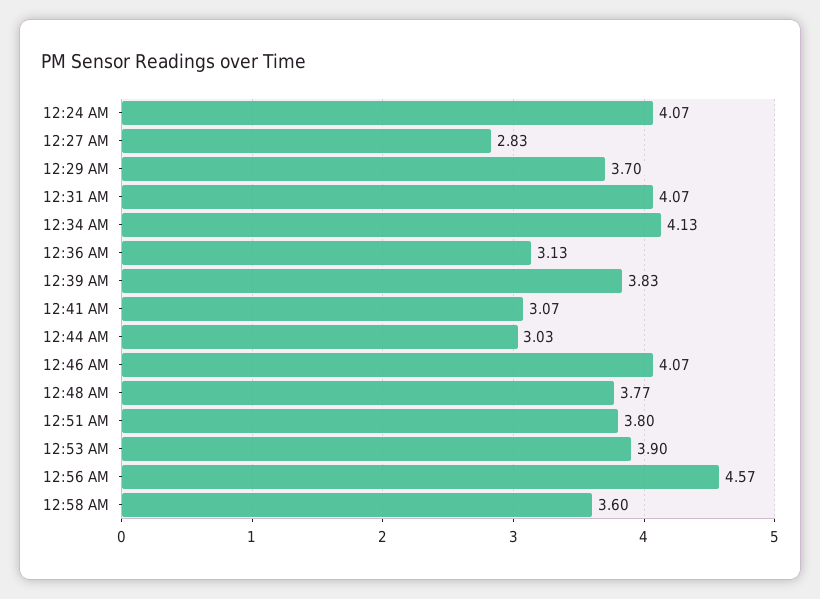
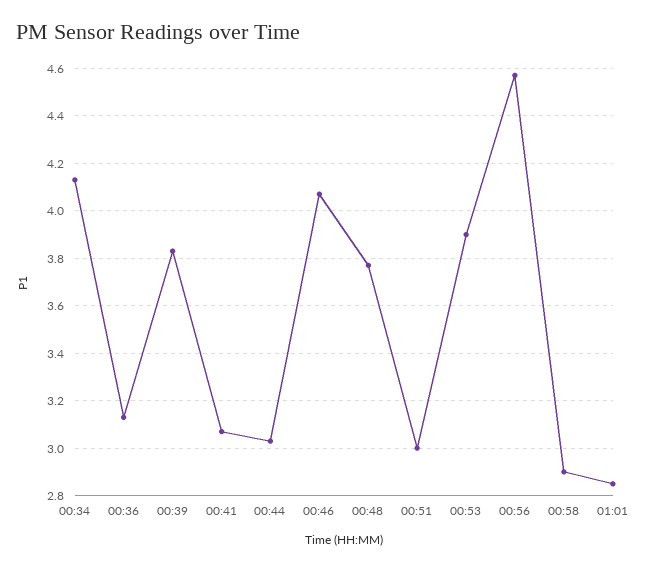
12:24 AM: 4.07 -> none
12:27 AM: 2.83 -> none
12:29 AM: 3.7 -> none
12:31 AM: 4.07 -> none
12:51 AM: 3.8 -> 3
12:58 AM: 3.6 -> 2.9
01:01: none -> 2.85

